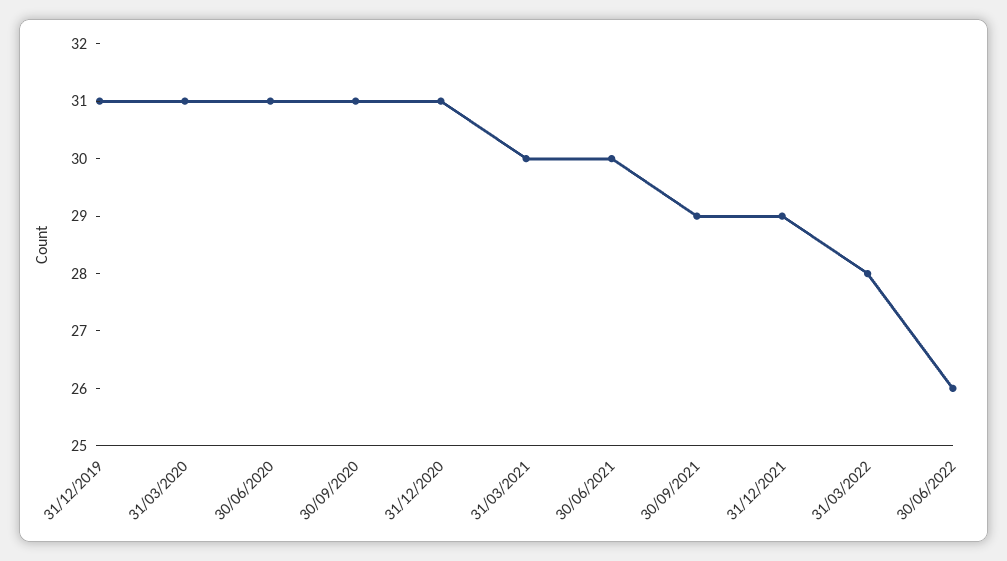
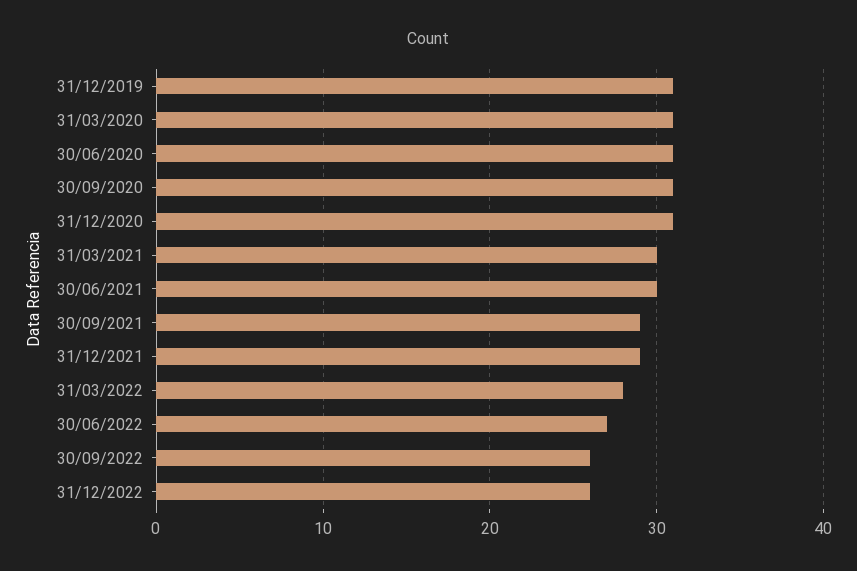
30/06/2022: 26 -> 27
30/09/2022: none -> 26
31/12/2022: none -> 26

